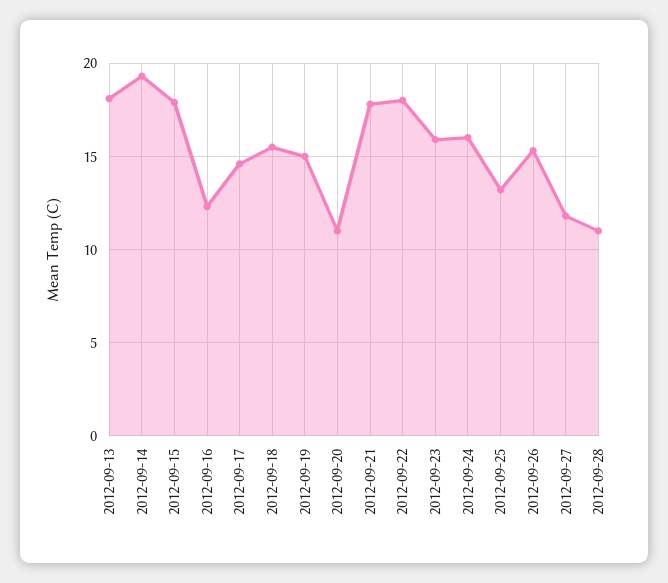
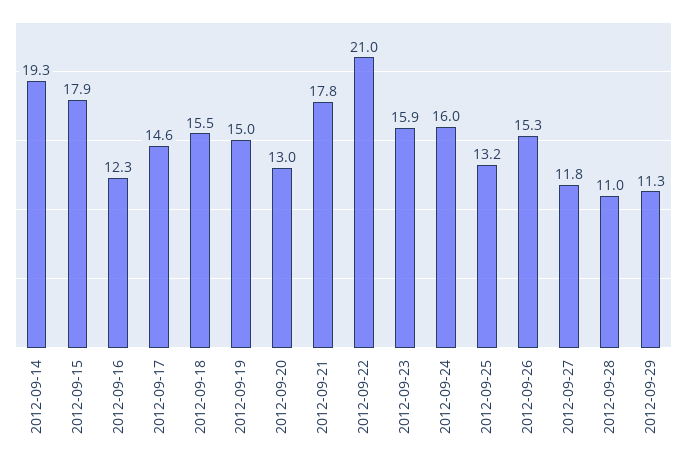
2012-09-13: 18 -> none
2012-09-20: 11 -> 13
2012-09-22: 18 -> 21
2012-09-29: none -> 11.3

